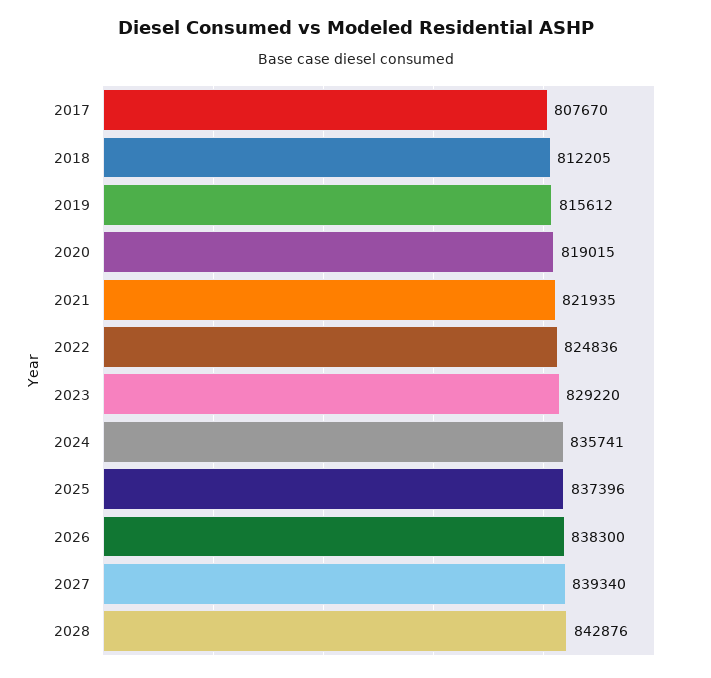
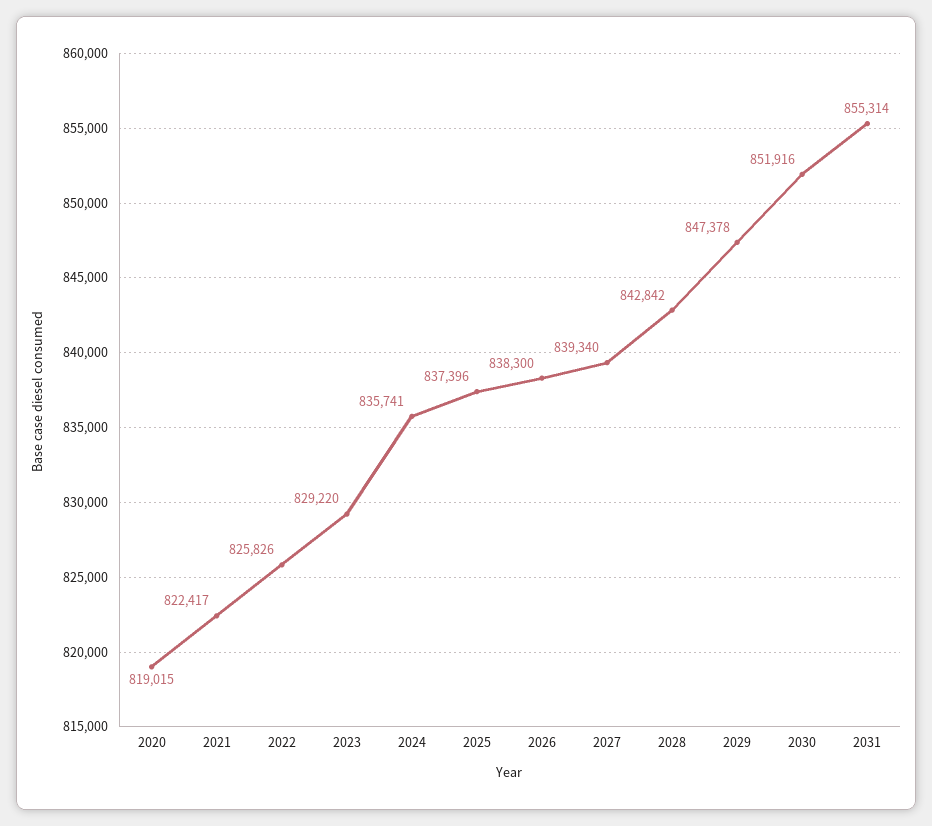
2017: 807670 -> none
2018: 812205 -> none
2019: 815612 -> none
2021: 821935 -> 822417
2022: 824836 -> 825826
2028: 842876 -> 842842
2029: none -> 847378
2030: none -> 851916
2031: none -> 855314

